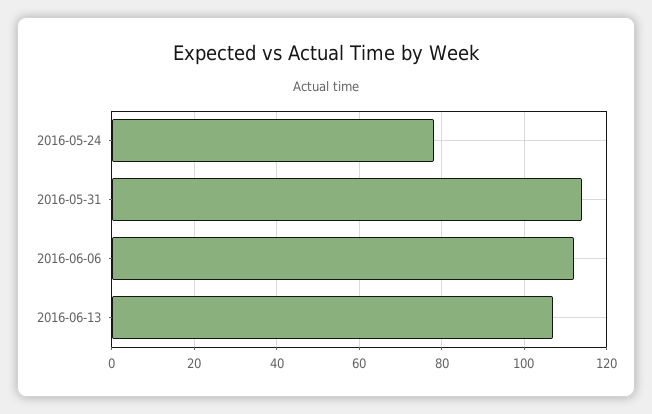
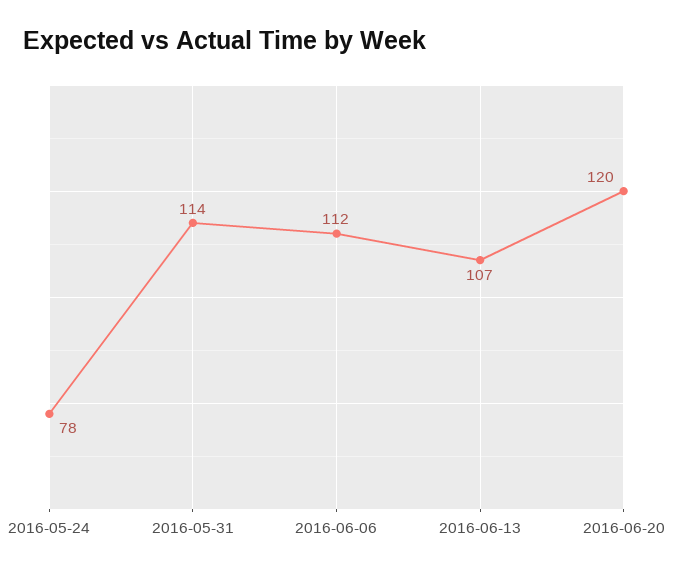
2016-06-20: none -> 120

